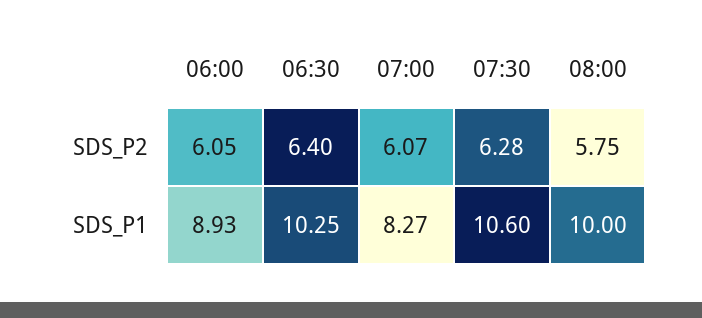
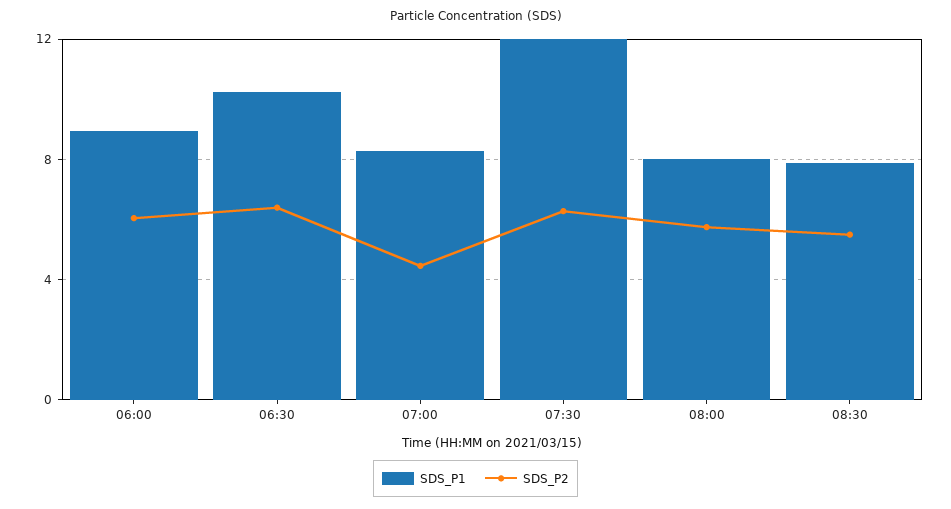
SDS_P2, 07:00: 6.07 -> 4.5
SDS_P1, 07:30: 10.6 -> 12
SDS_P1, 08:00: 10 -> 8
SDS_P1, 08:30: none -> 8
SDS_P2, 08:30: none -> 5.5

